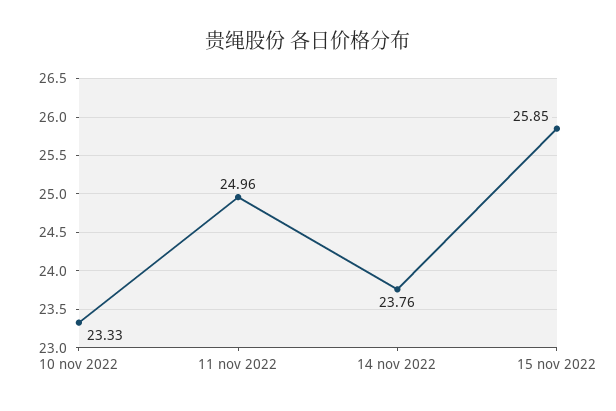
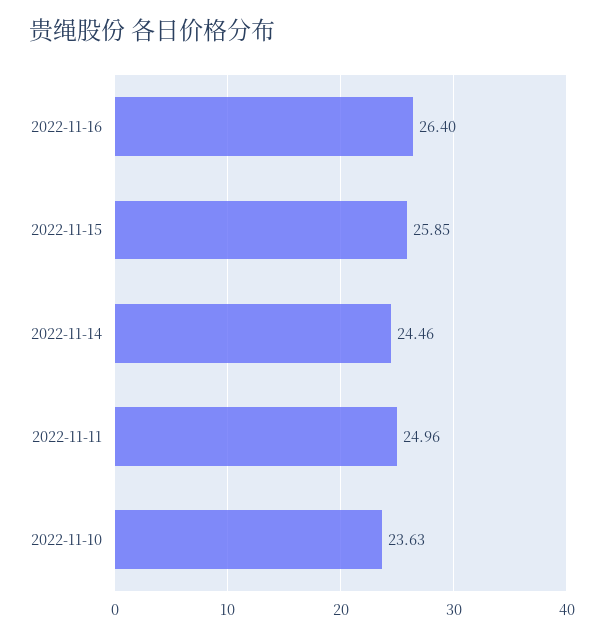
10 nov 2022: 23.33 -> 23.63
14 nov 2022: 23.76 -> 24.46
2022-11-16: none -> 26.4

